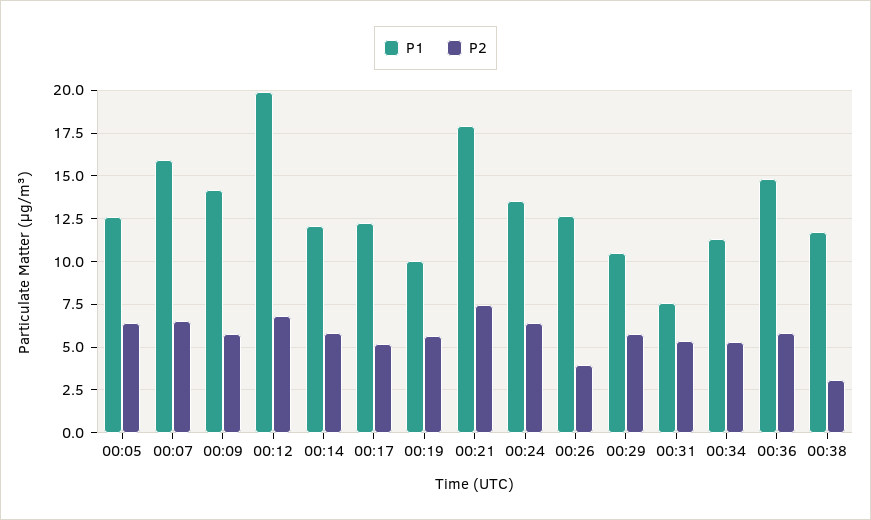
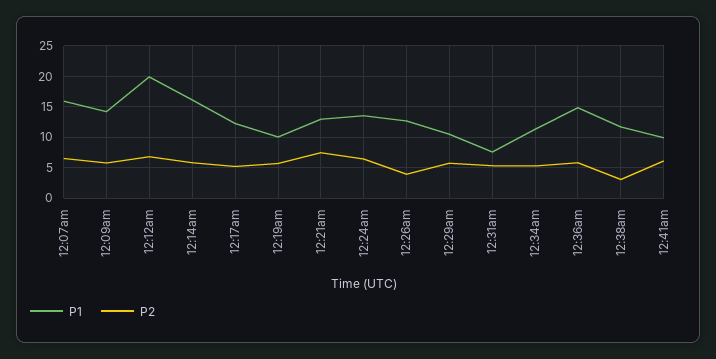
P1, 00:05: 12.5 -> none
P2, 00:05: 6.5 -> none
P1, 00:14: 12 -> 16
P1, 00:21: 18 -> 13
P1, 12:41am: none -> 10
P2, 12:41am: none -> 6

